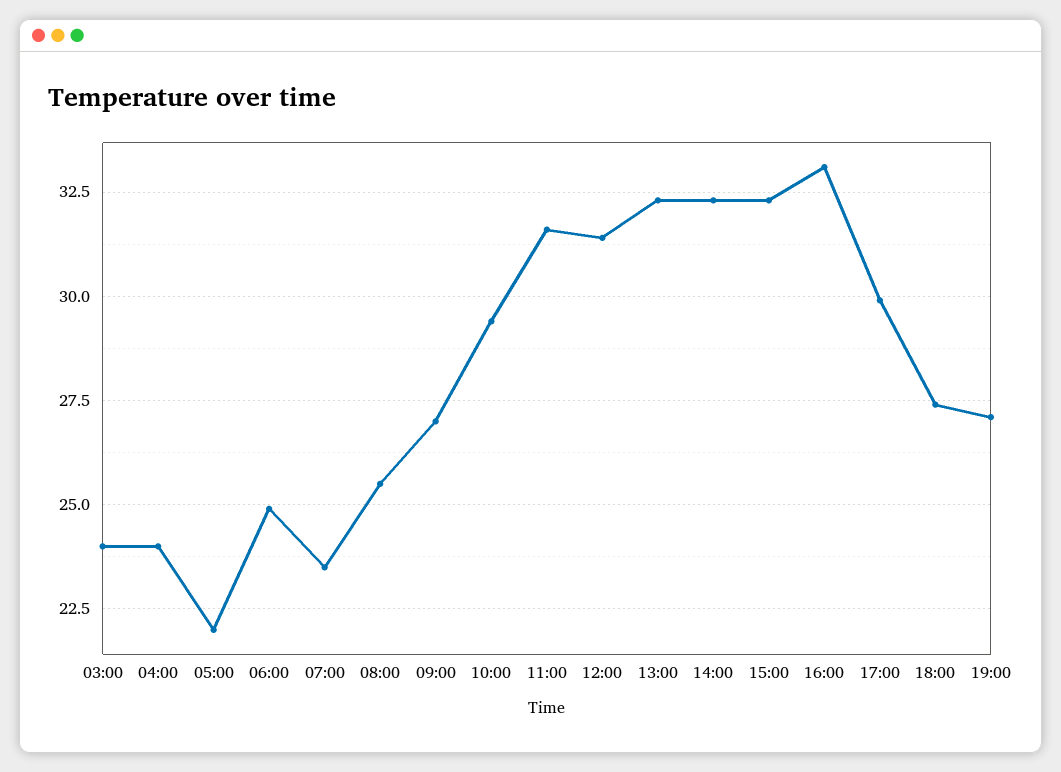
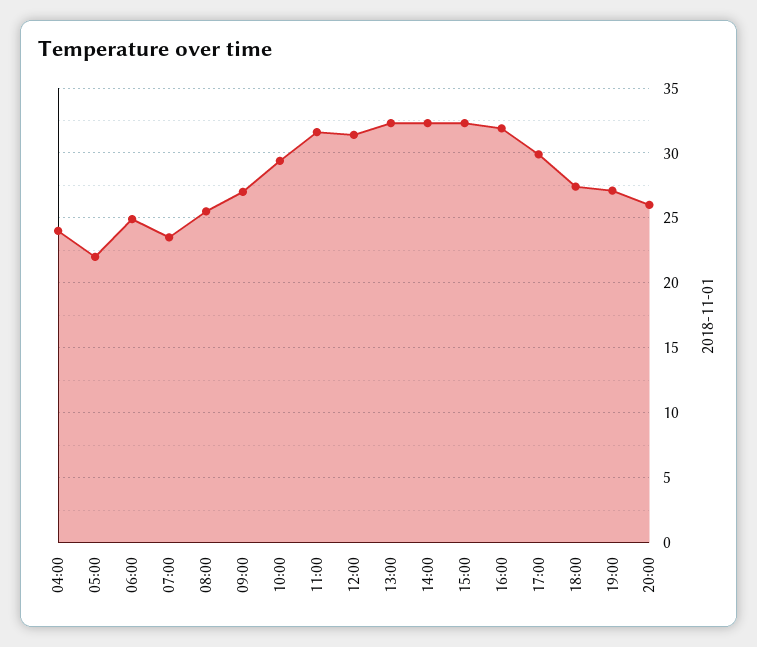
03:00: 24 -> none
16:00: 33 -> 32
20:00: none -> 26

